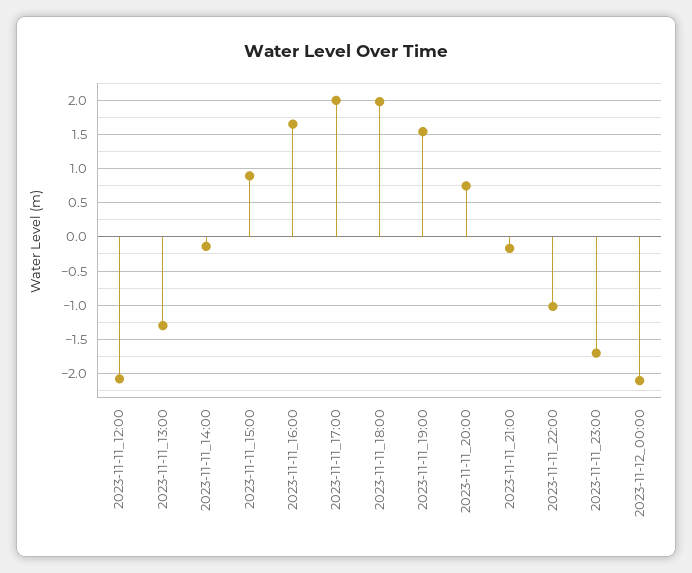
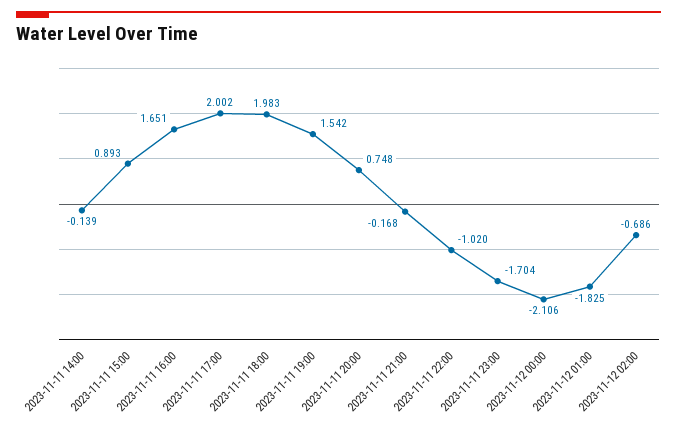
2023-11-11_12:00: -2.1 -> none
2023-11-11_13:00: -1.3 -> none
2023-11-12 01:00: none -> -1.825
2023-11-12 02:00: none -> -0.686

